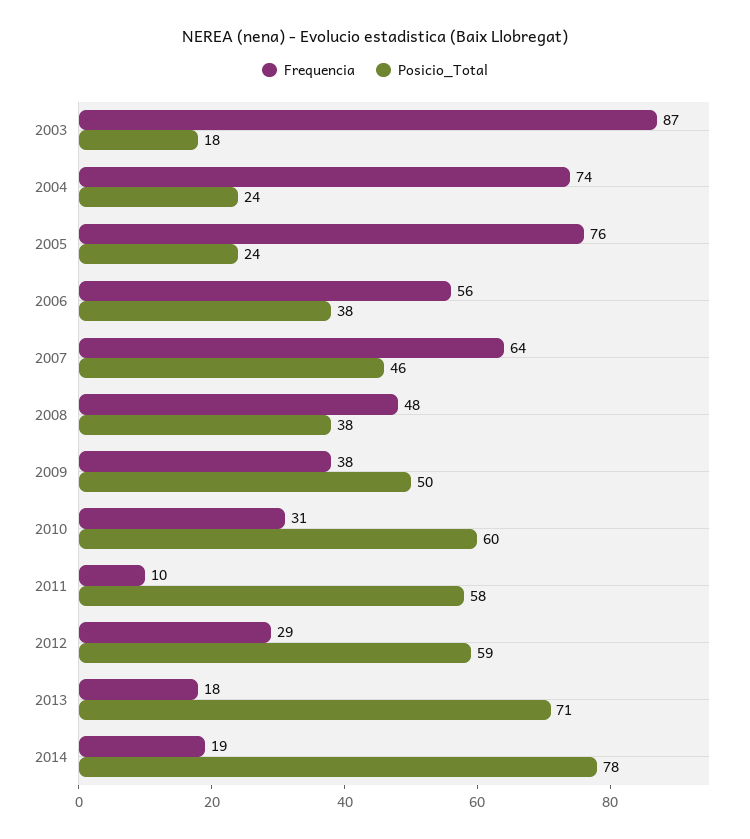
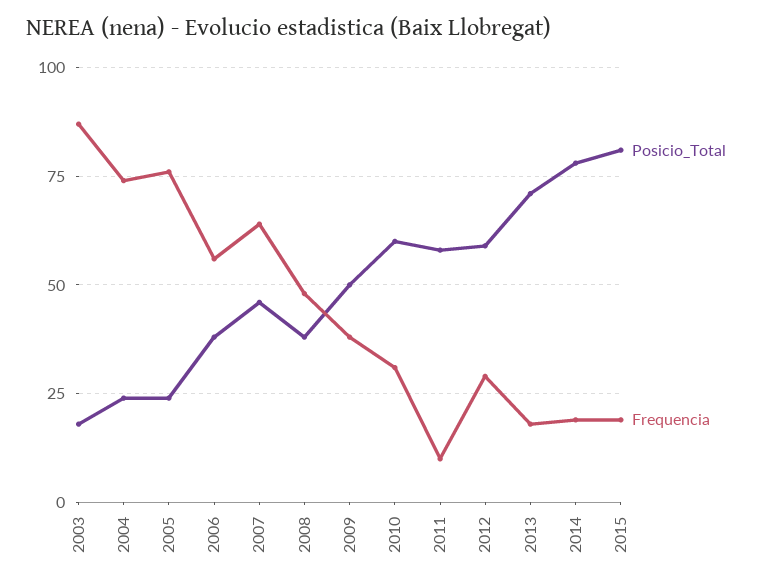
Posicio_Total, 2015: none -> 80
Frequencia, 2015: none -> 20

